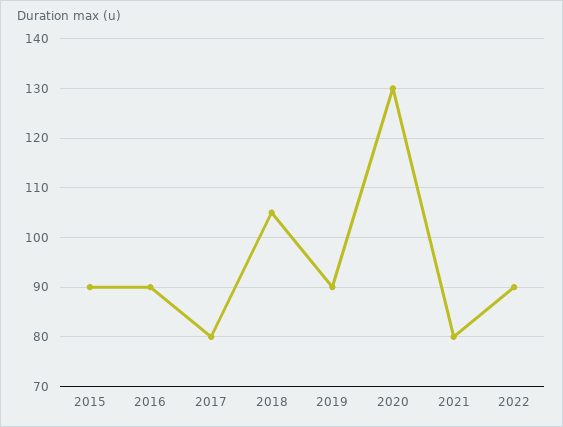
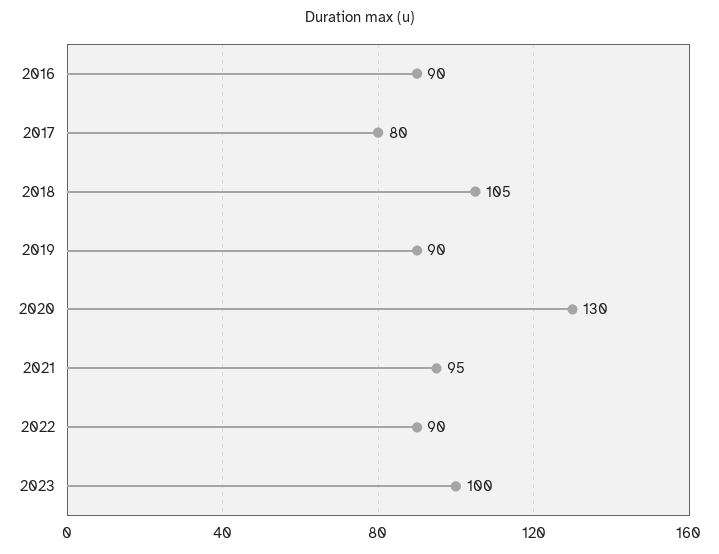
2015: 90 -> none
2021: 80 -> 95
2023: none -> 100

